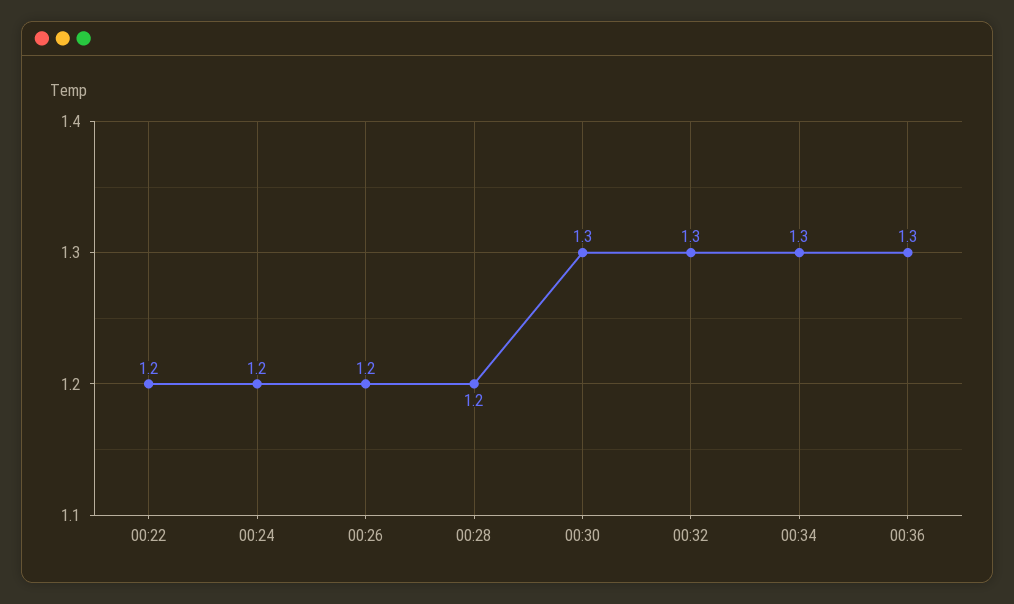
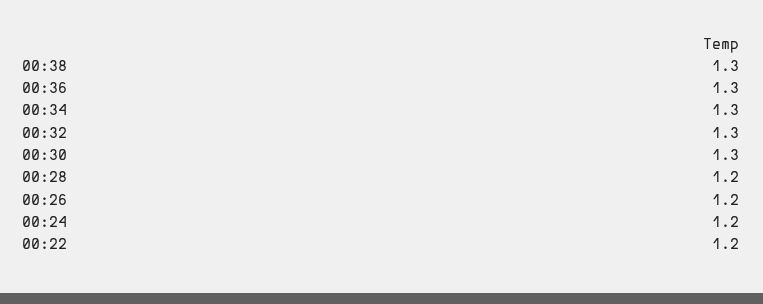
00:38: none -> 1.3

